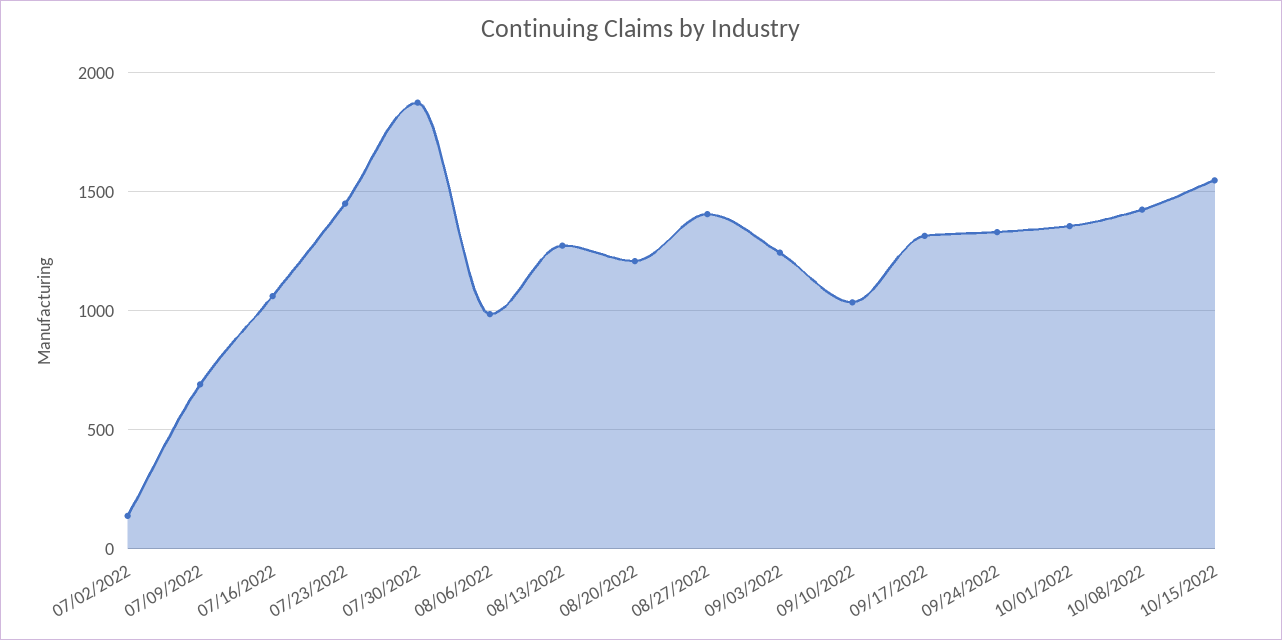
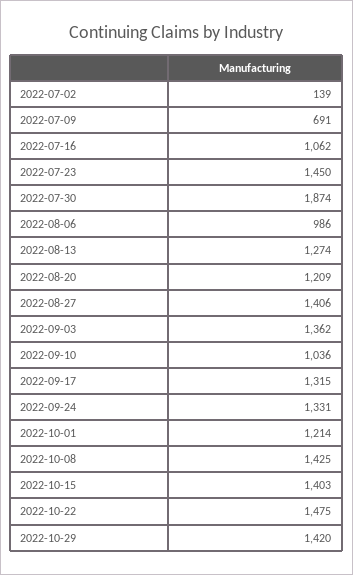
09/03/2022: 1250 -> 1362
10/01/2022: 1350 -> 1214
10/15/2022: 1550 -> 1403
2022-10-22: none -> 1475
2022-10-29: none -> 1420

